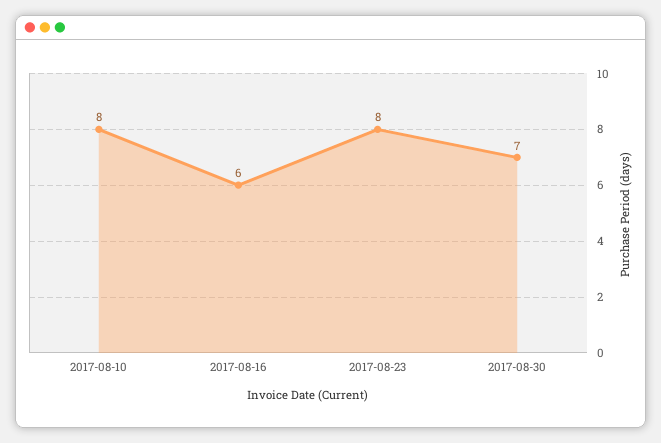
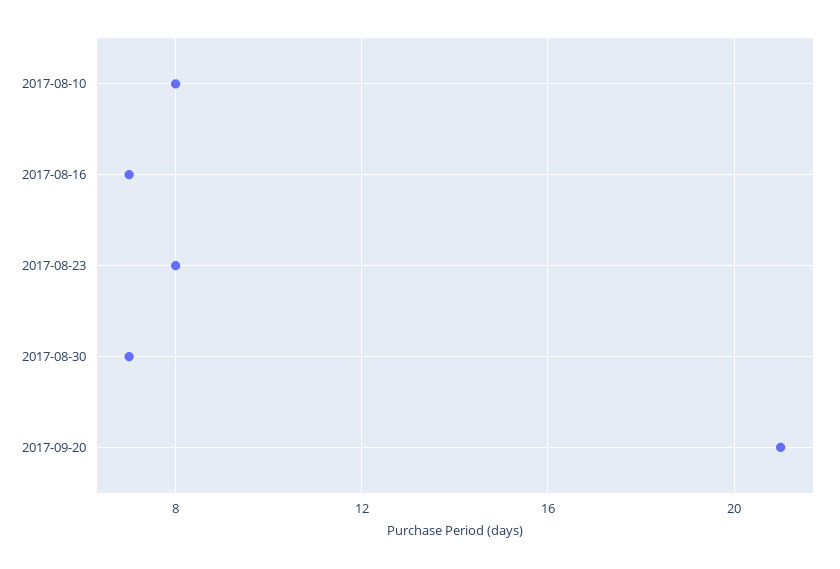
2017-08-16: 6 -> 7
2017-09-20: none -> 21

